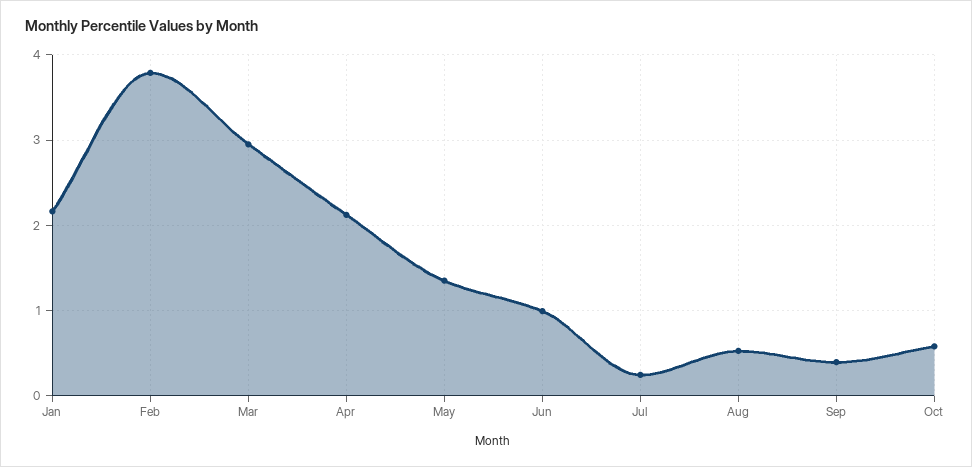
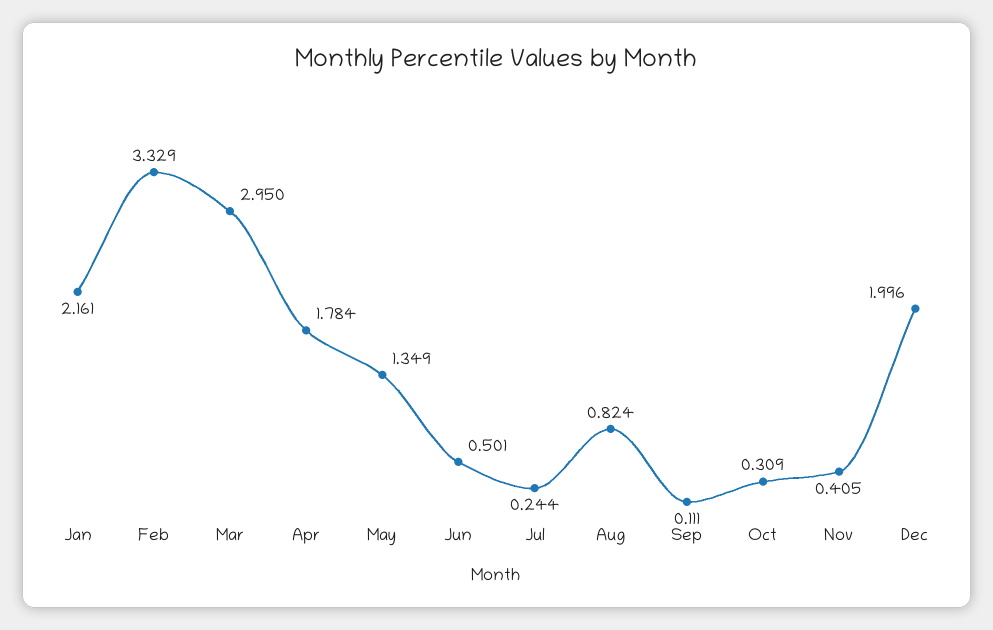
Feb: 3.8 -> 3.329
Apr: 2.1 -> 1.784
Jun: 1 -> 0.501
Aug: 0.5 -> 0.824
Sep: 0.4 -> 0.111
Oct: 0.6 -> 0.309
Nov: none -> 0.405
Dec: none -> 1.996

